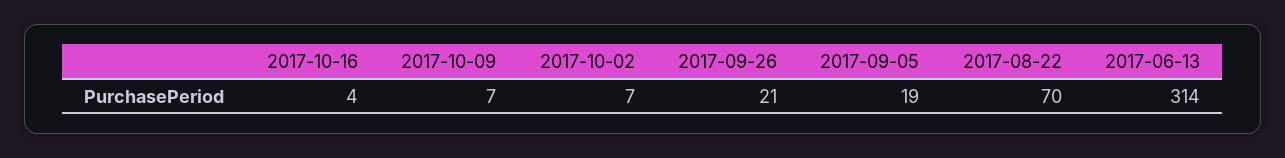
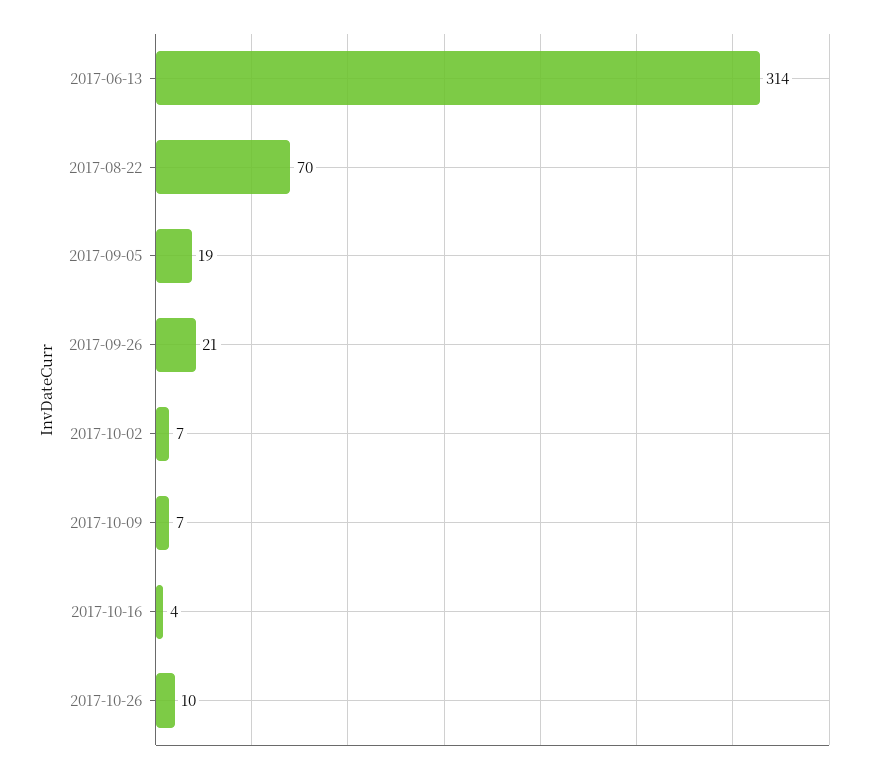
2017-10-26: none -> 10

